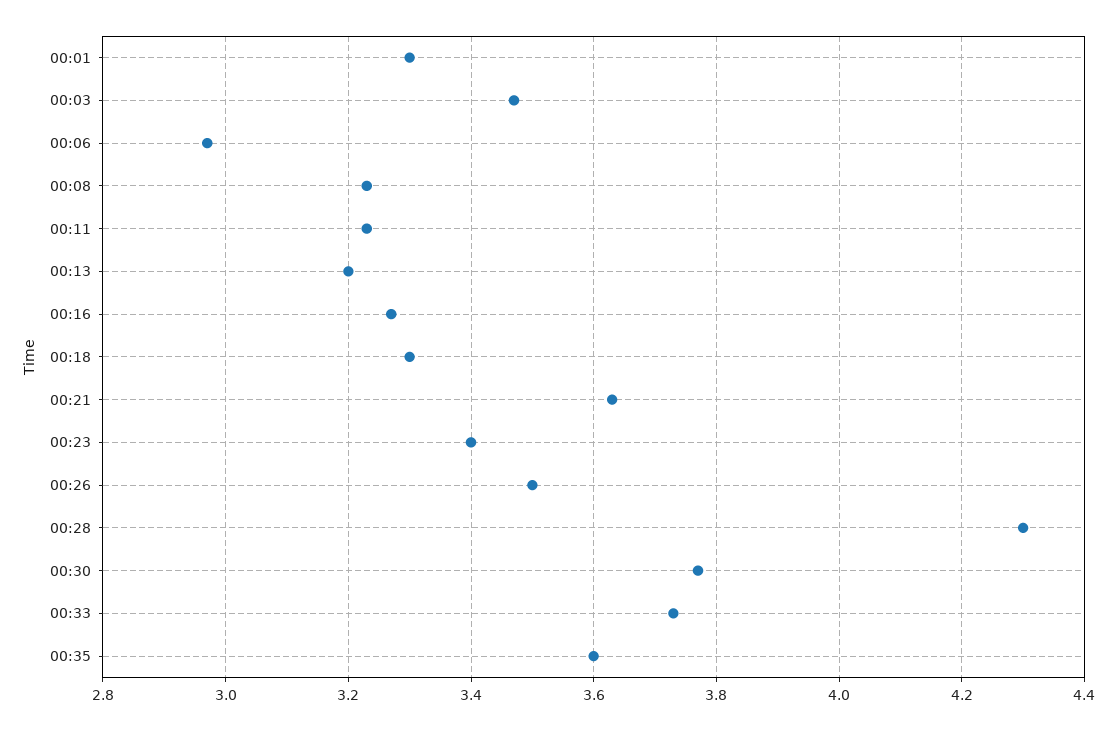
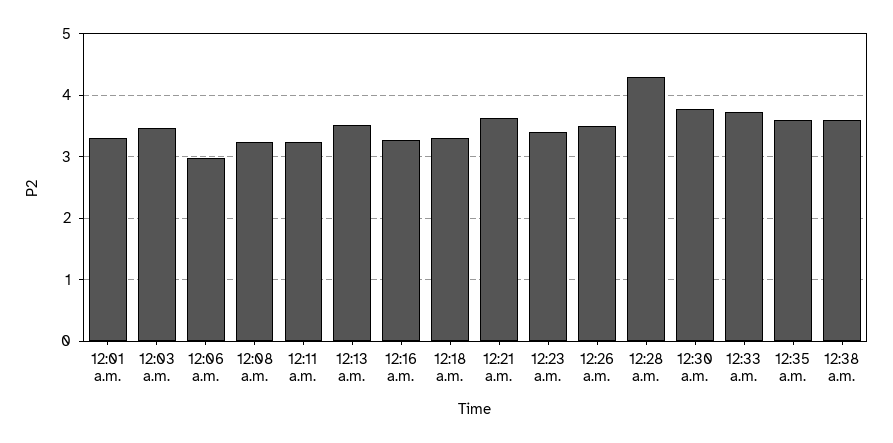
00:13: 3.2 -> 3.5
12:38 a.m.: none -> 3.6

